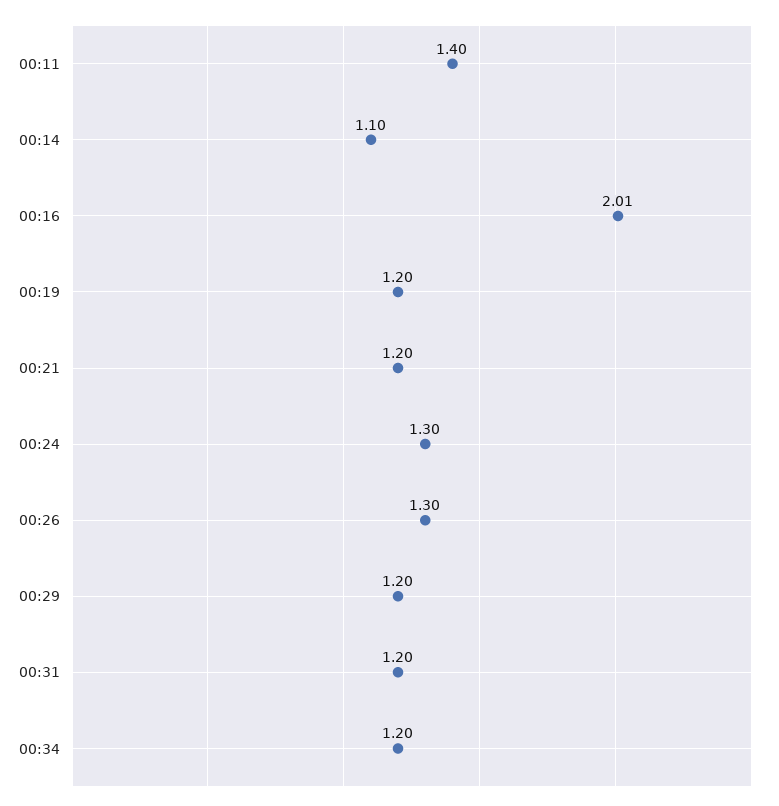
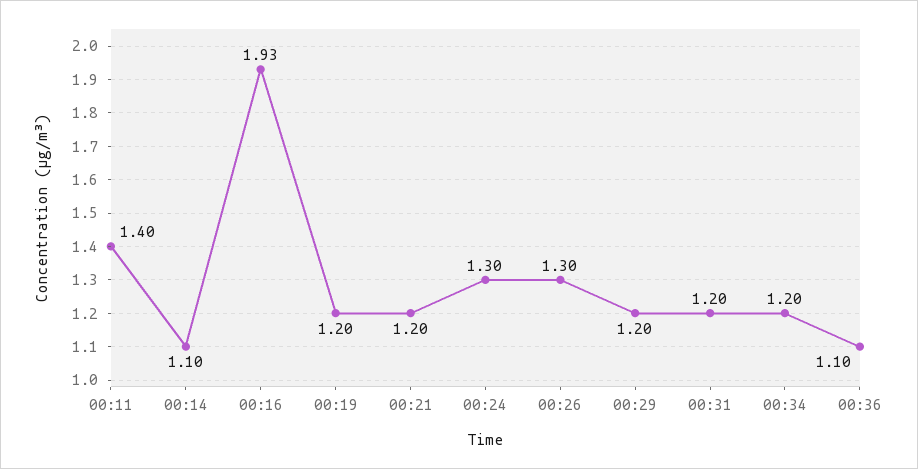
00:16: 2.01 -> 1.93
00:36: none -> 1.1

